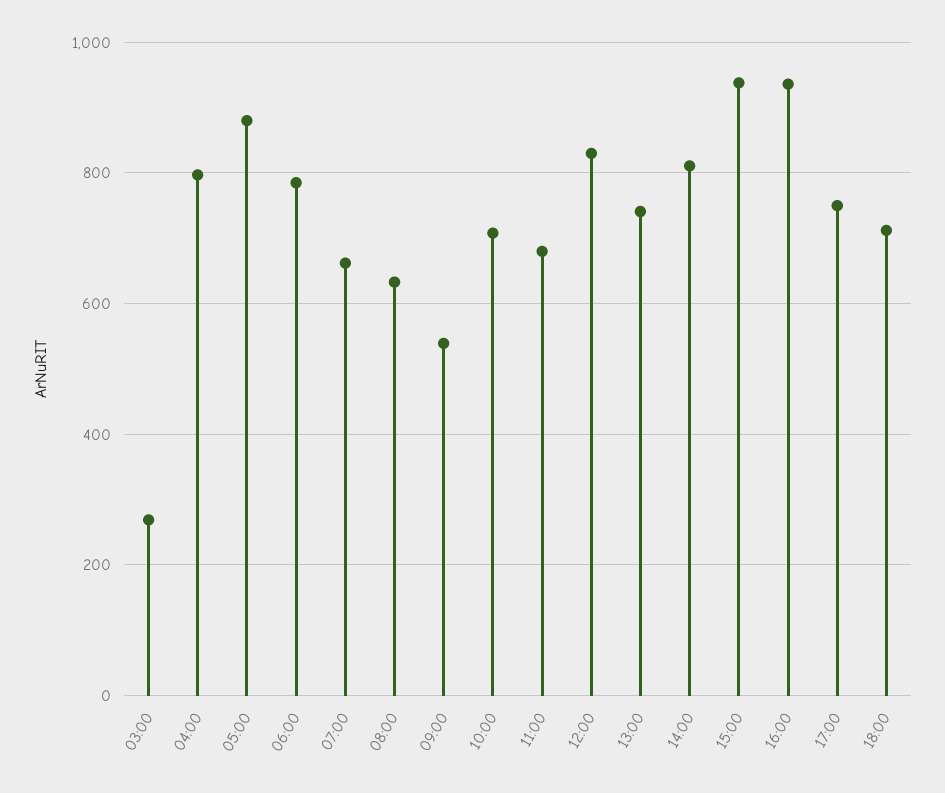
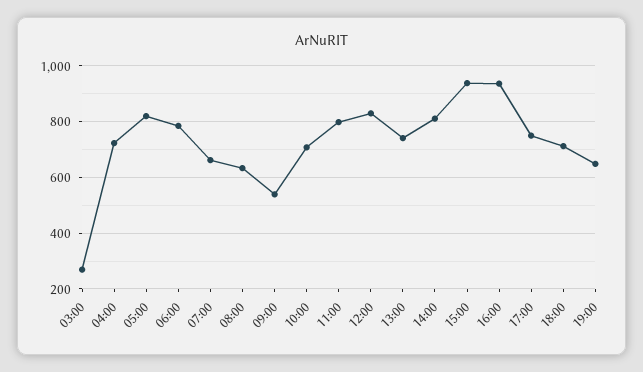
04:00: 800 -> 725
05:00: 880 -> 825
11:00: 680 -> 800
19:00: none -> 650

